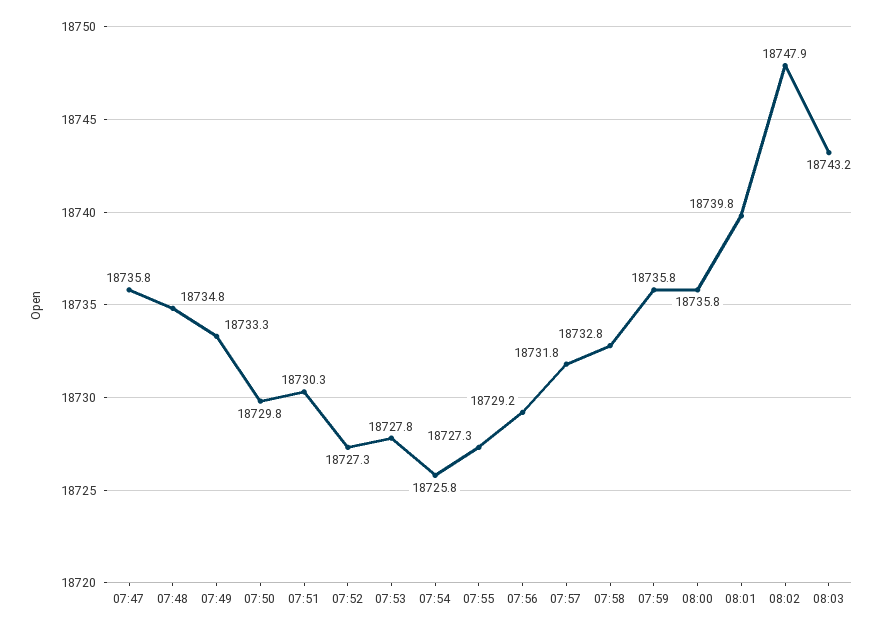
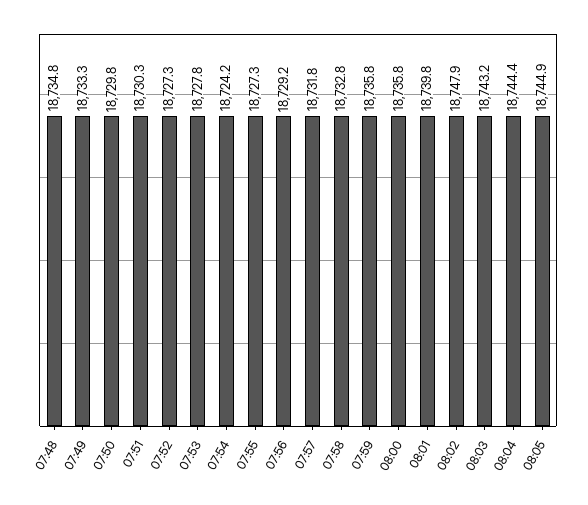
07:47: 18735.8 -> none
07:54: 18725.8 -> 18724.2
08:04: none -> 18744.4
08:05: none -> 18744.9

